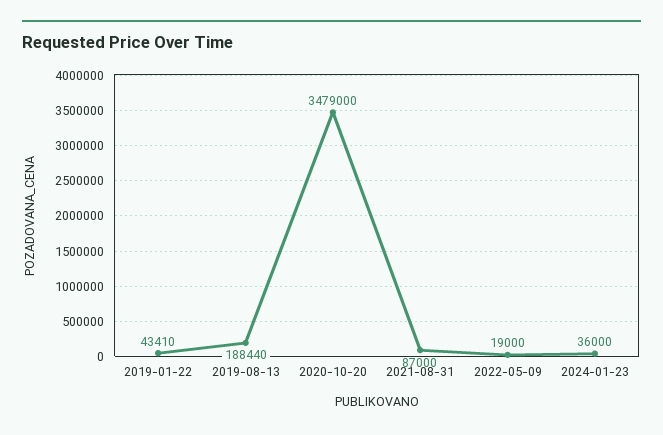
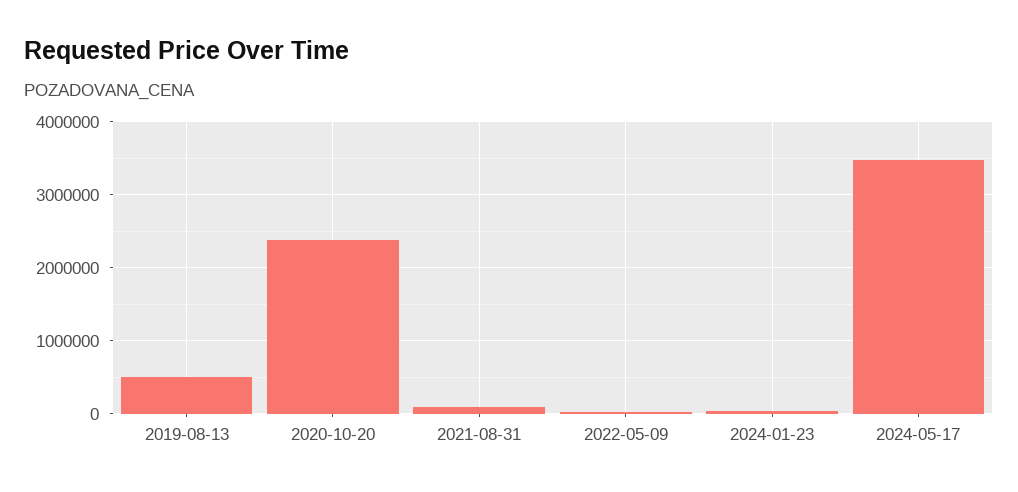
2019-01-22: 43410 -> none
2019-08-13: 188440 -> 500000
2020-10-20: 3479000 -> 2400000
2024-05-17: none -> 3500000

